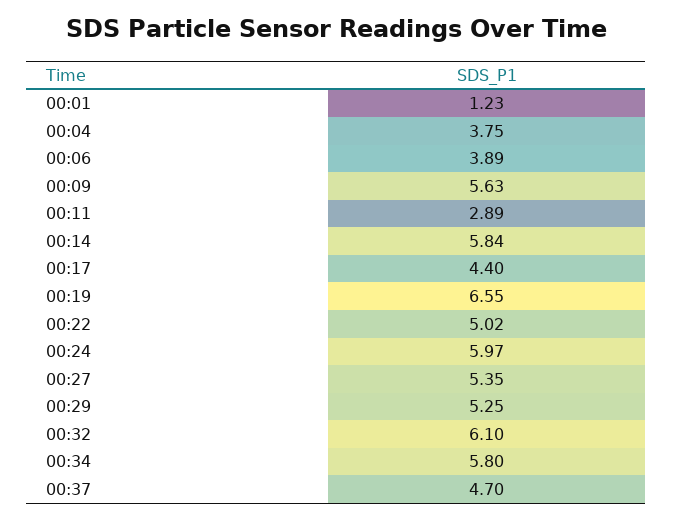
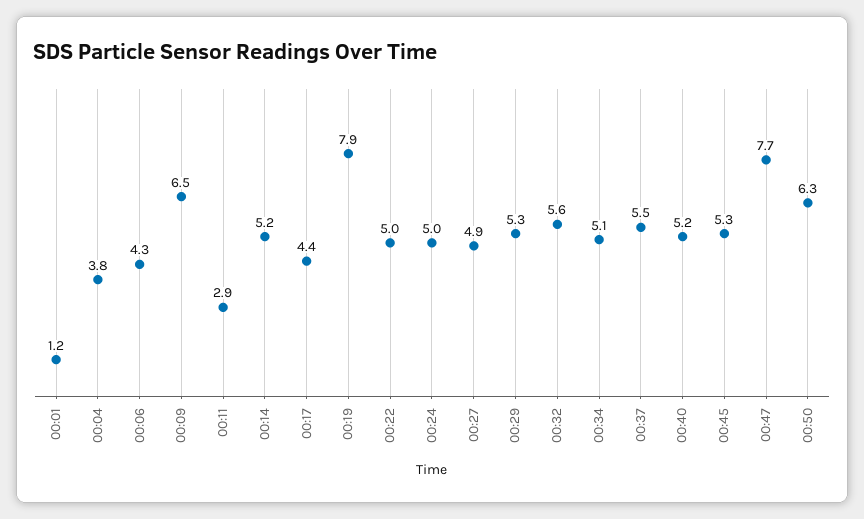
00:06: 3.89 -> 4.3
00:09: 5.63 -> 6.5
00:14: 5.84 -> 5.2
00:19: 6.55 -> 7.9
00:24: 5.97 -> 5
00:27: 5.35 -> 4.9
00:32: 6.1 -> 5.6
00:34: 5.8 -> 5.1
00:37: 4.7 -> 5.5
00:40: none -> 5.2
00:45: none -> 5.3
00:47: none -> 7.7
00:50: none -> 6.3

